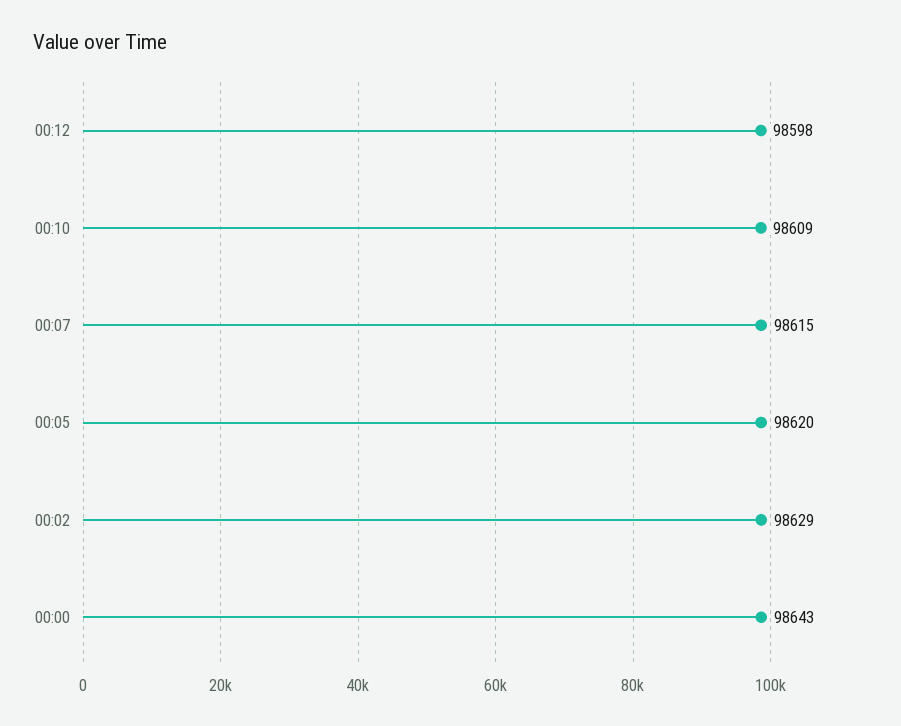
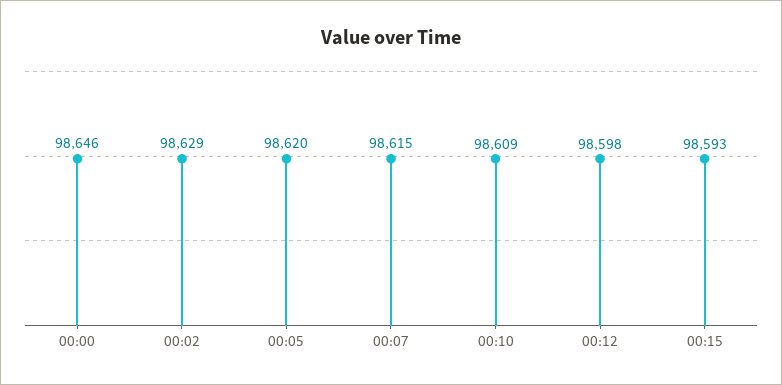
00:00: 98643 -> 98646
00:15: none -> 98593

